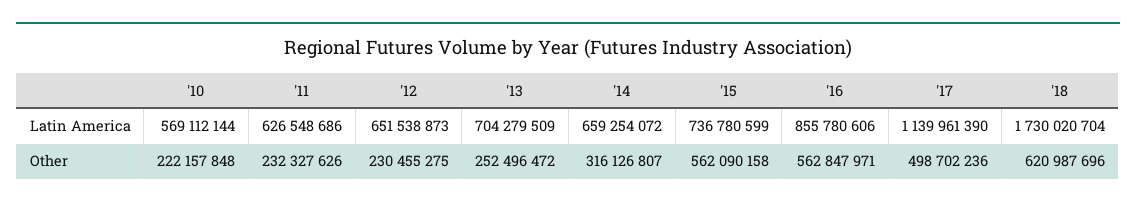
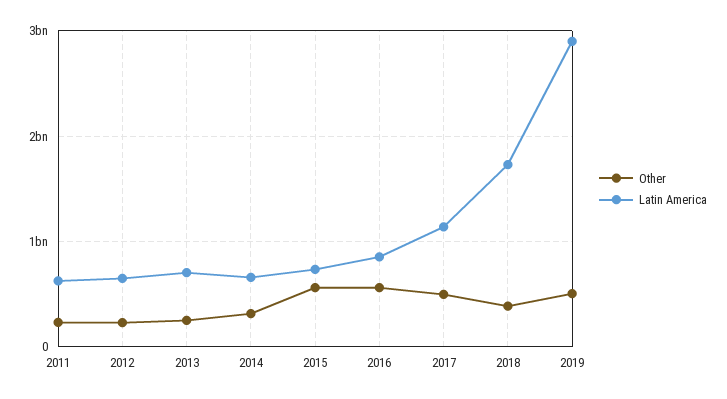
Latin America, '10: 569112144 -> none
Other, '10: 222157848 -> none
Other, '18: 620987696 -> 400000000
Other, 2019: none -> 500000000
Latin America, 2019: none -> 2900000000

